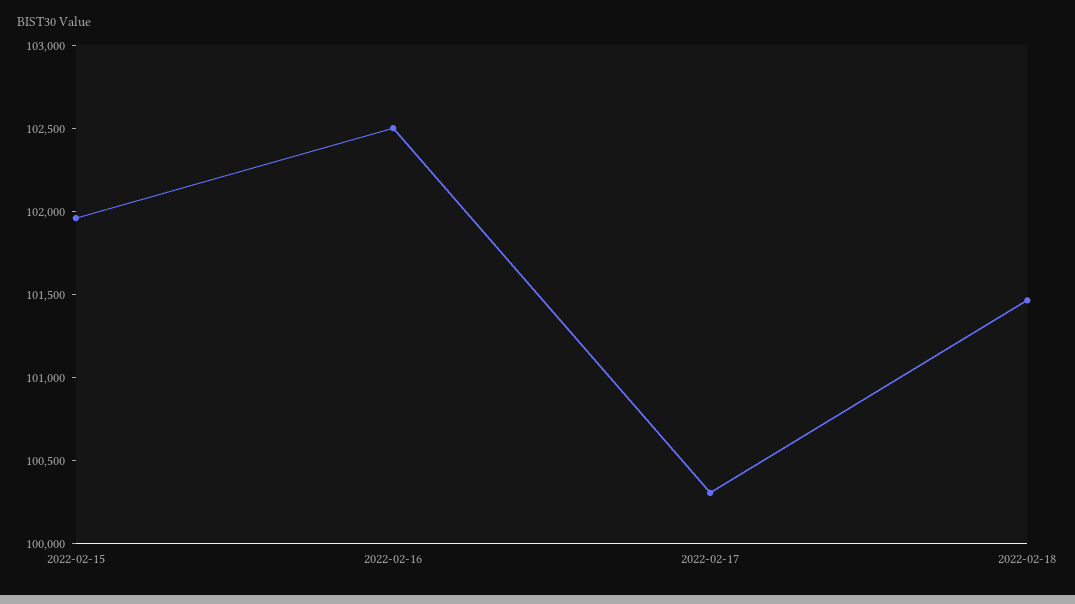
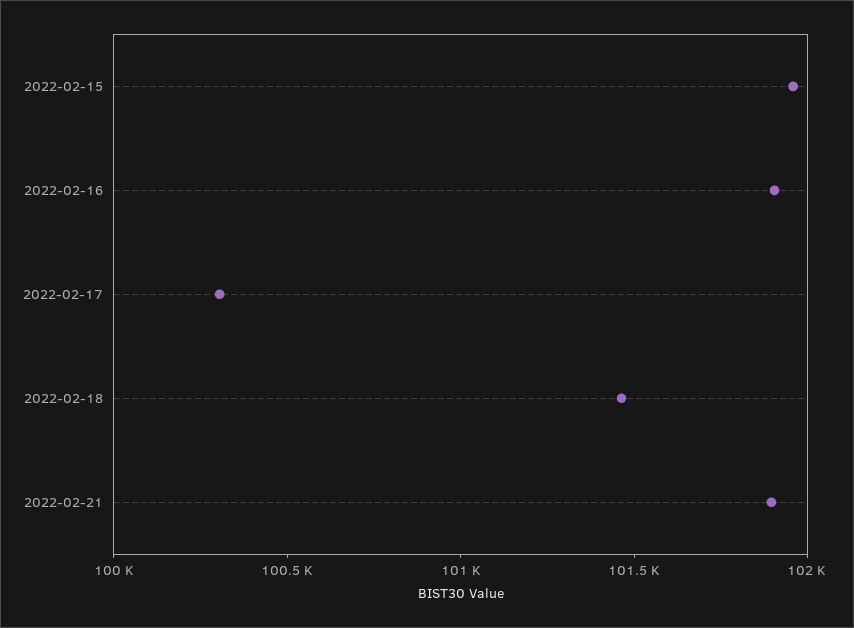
2022-02-16: 102500 -> 101900
2022-02-21: none -> 101900

